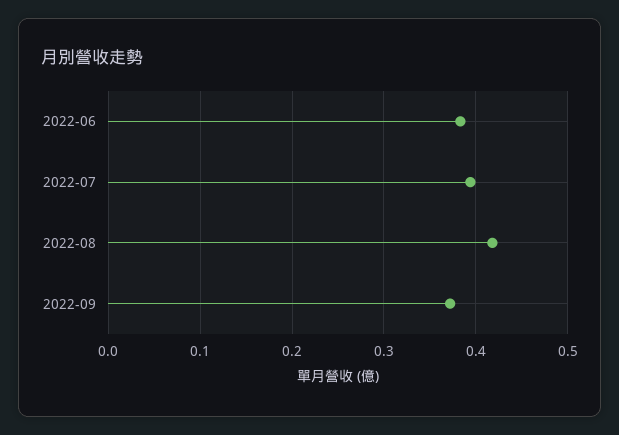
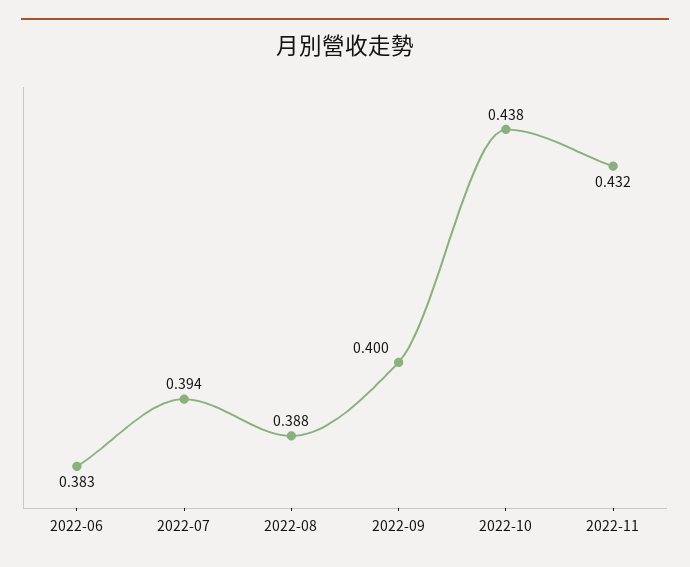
2022-08: 0.42 -> 0.388
2022-09: 0.37 -> 0.4
2022-10: none -> 0.438
2022-11: none -> 0.432

